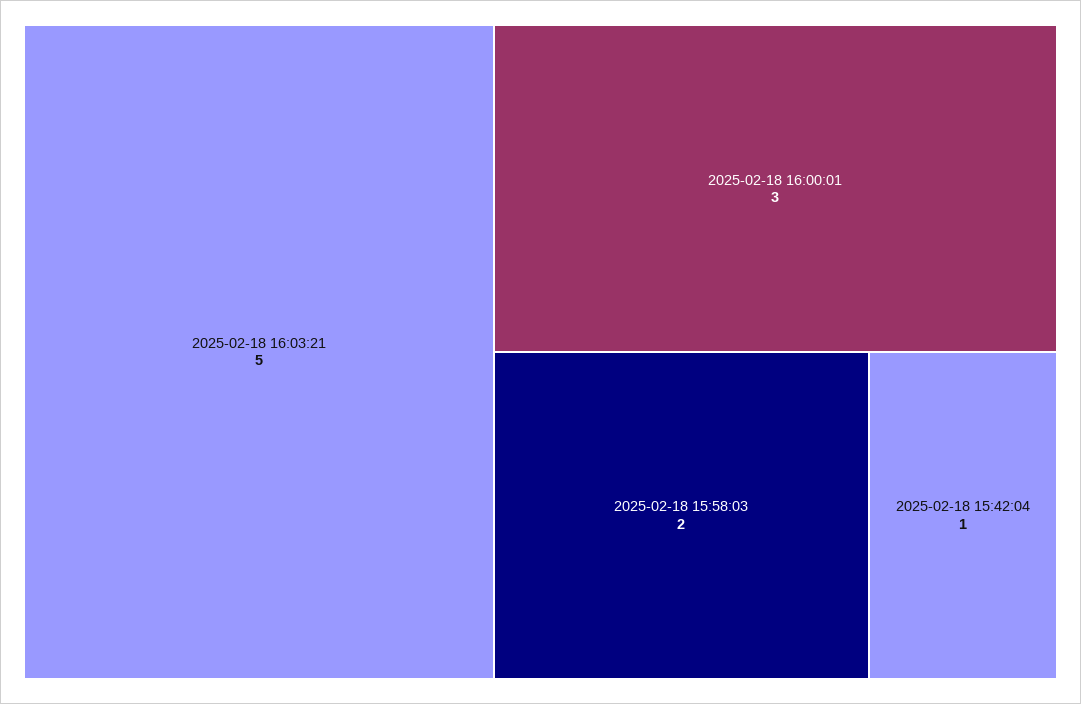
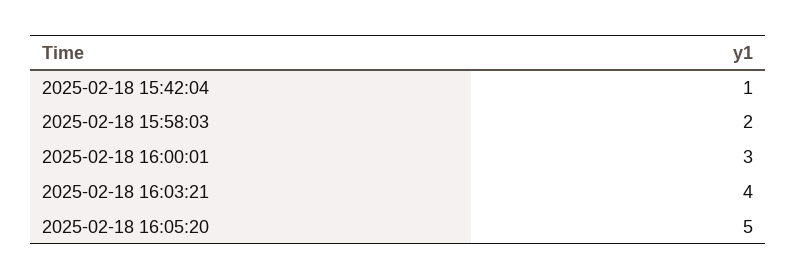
2025-02-18 16:03:21: 5 -> 4
2025-02-18 16:05:20: none -> 5

